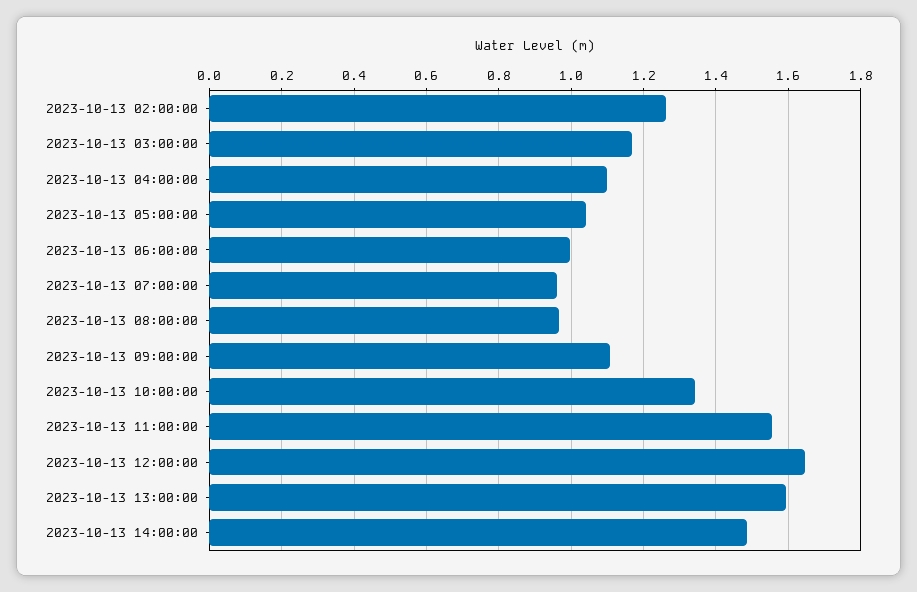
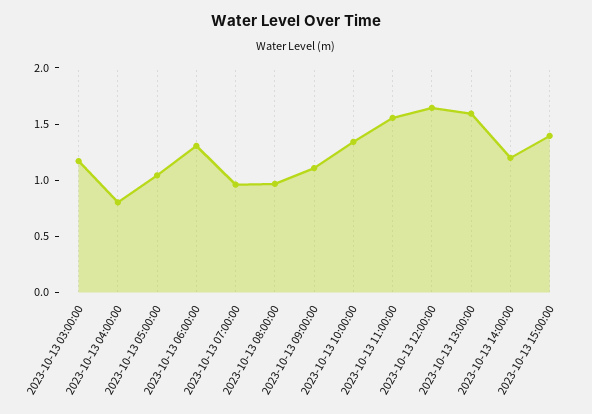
2023-10-13 02:00:00: 1.26 -> none
2023-10-13 04:00:00: 1.1 -> 0.8
2023-10-13 06:00:00: 1 -> 1.3
2023-10-13 14:00:00: 1.48 -> 1.2
2023-10-13 15:00:00: none -> 1.4

